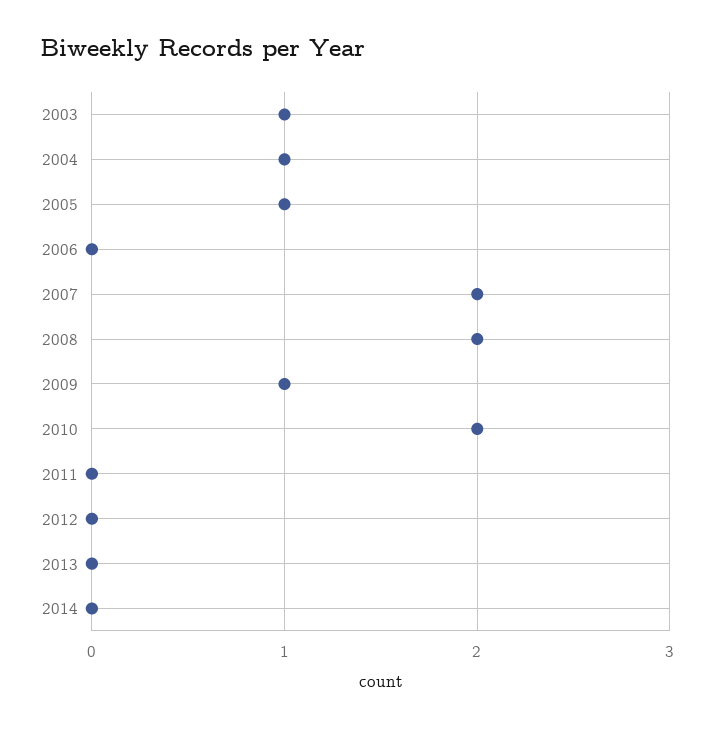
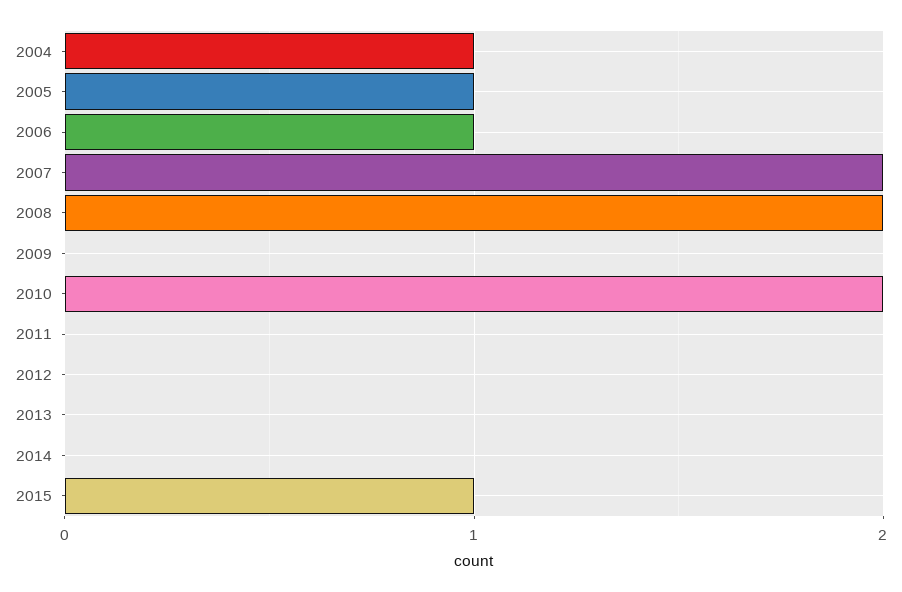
2003: 1 -> none
2006: 0 -> 1
2009: 1 -> 0
2015: none -> 1

